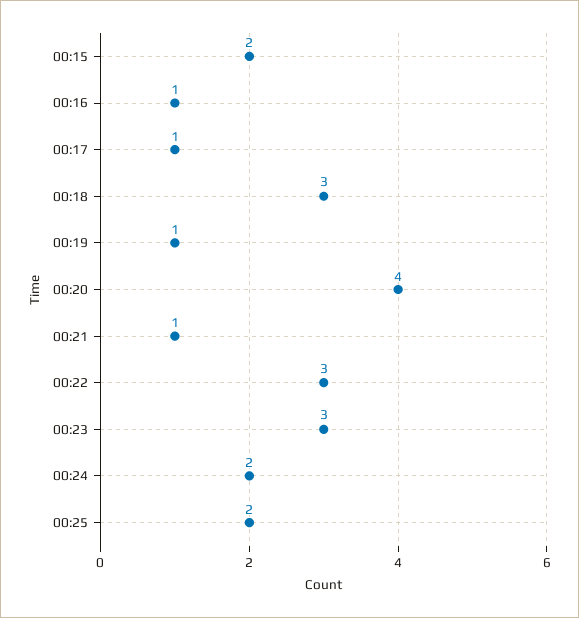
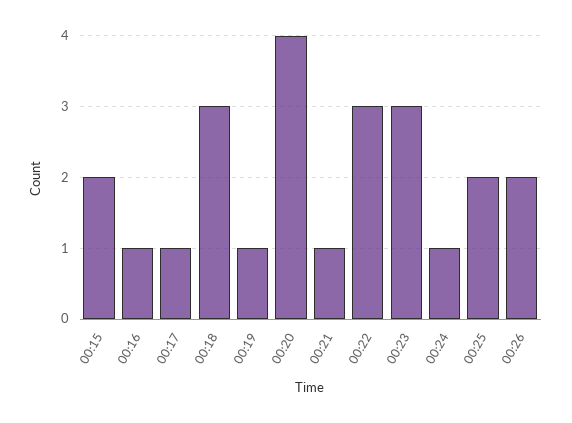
00:24: 2 -> 1
00:26: none -> 2

